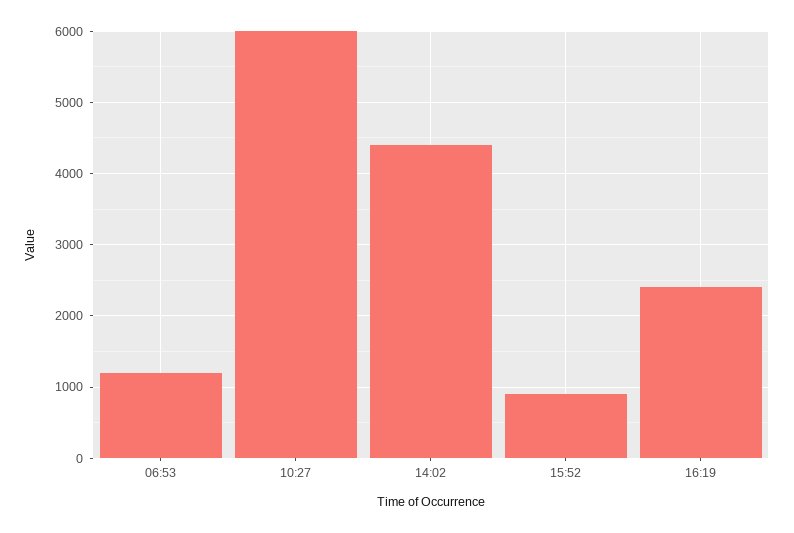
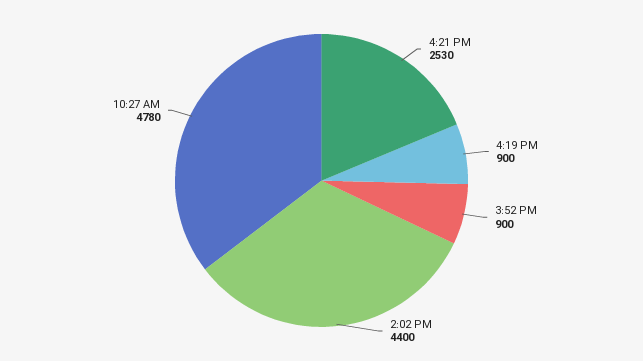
06:53: 1200 -> none
10:27: 6000 -> 4780
16:19: 2400 -> 900
4:21 PM: none -> 2530

